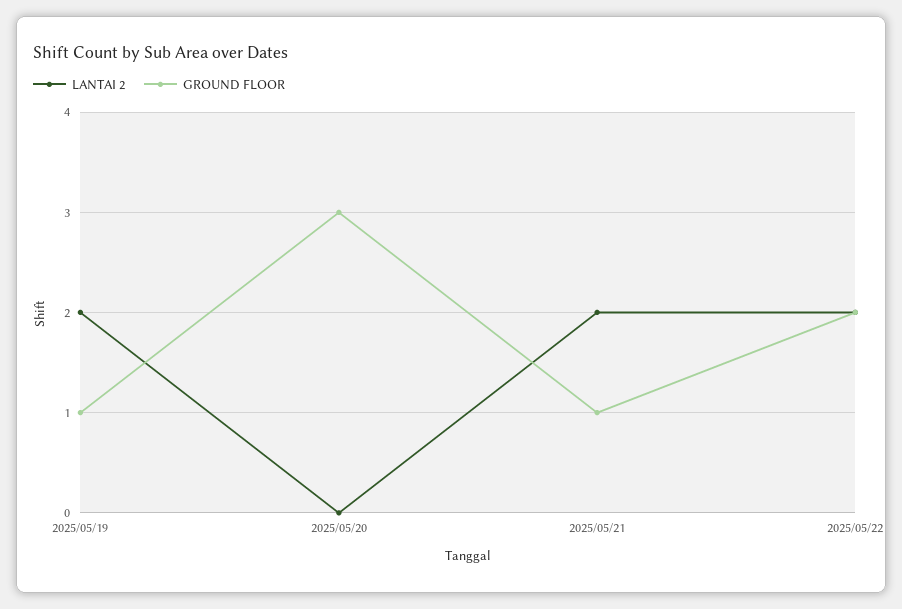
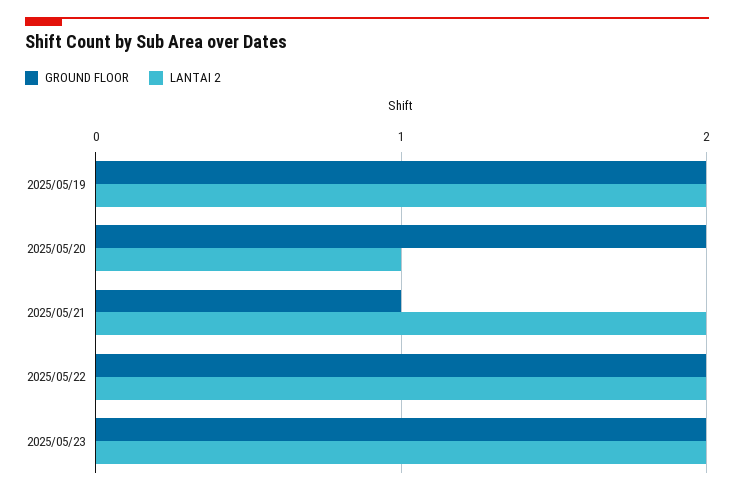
GROUND FLOOR, 2025/05/19: 1 -> 2
LANTAI 2, 2025/05/20: 0 -> 1
GROUND FLOOR, 2025/05/20: 3 -> 2
GROUND FLOOR, 2025/05/23: none -> 2
LANTAI 2, 2025/05/23: none -> 2

